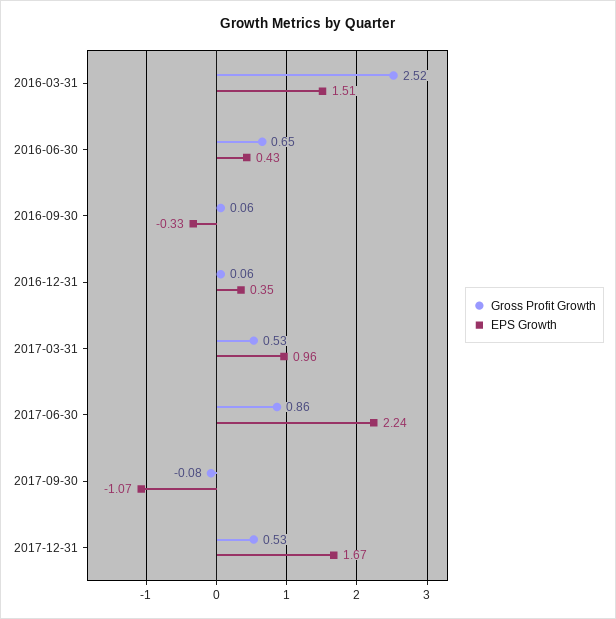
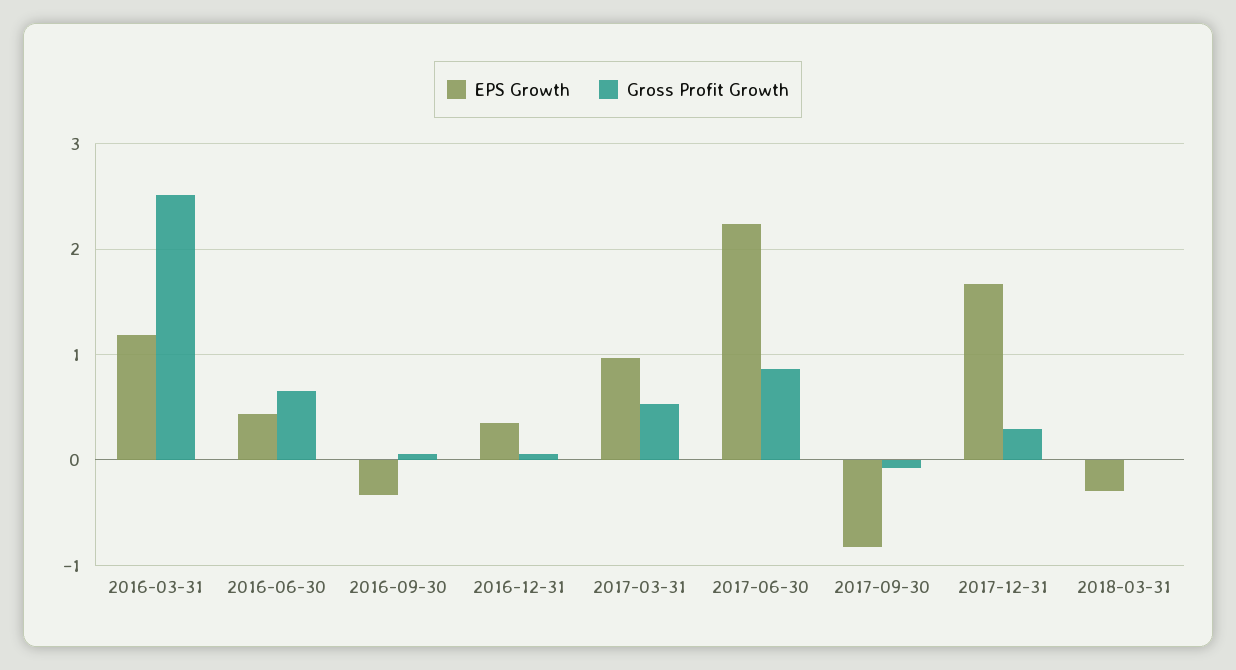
EPS Growth, 2016-03-31: 1.51 -> 1.2
EPS Growth, 2017-09-30: -1.07 -> -0.8
Gross Profit Growth, 2017-12-31: 0.53 -> 0.3
EPS Growth, 2018-03-31: none -> -0.3
Gross Profit Growth, 2018-03-31: none -> 0

